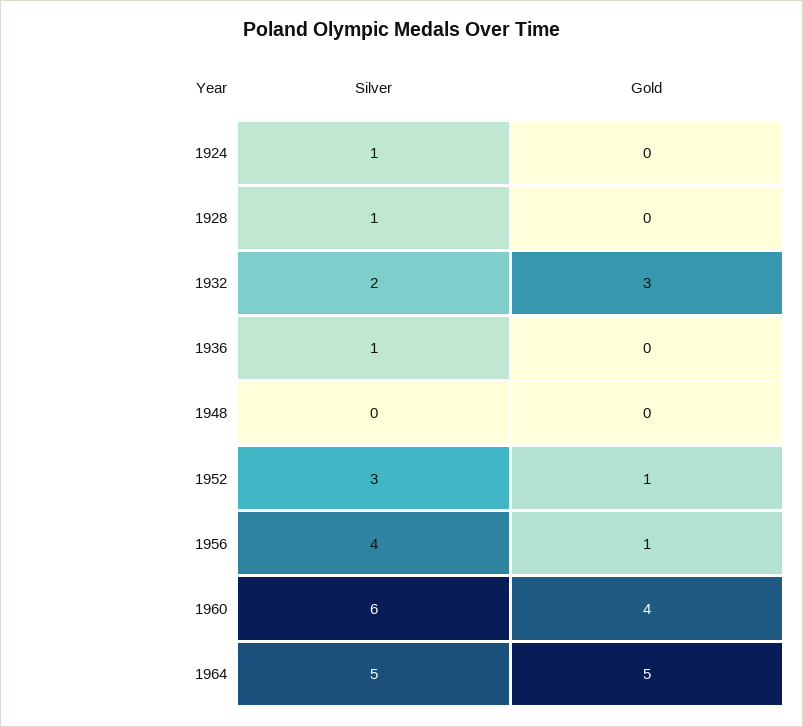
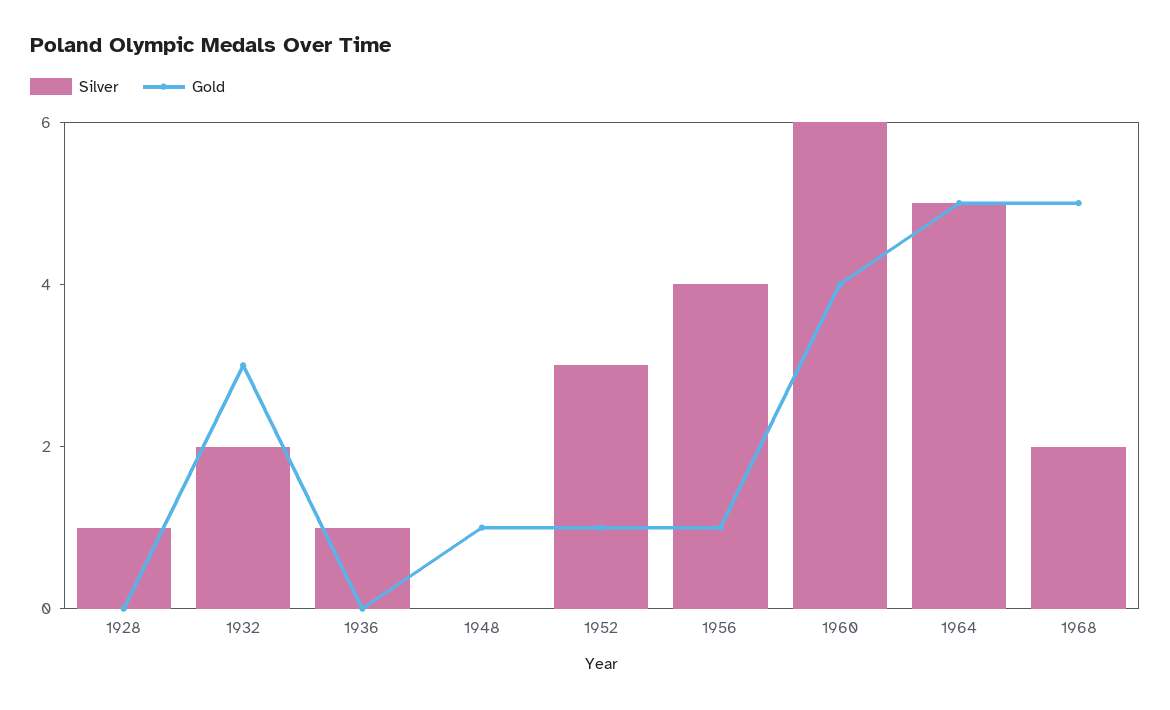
Silver, 1924: 1 -> none
Gold, 1924: 0 -> none
Gold, 1948: 0 -> 1
Silver, 1968: none -> 2
Gold, 1968: none -> 5

